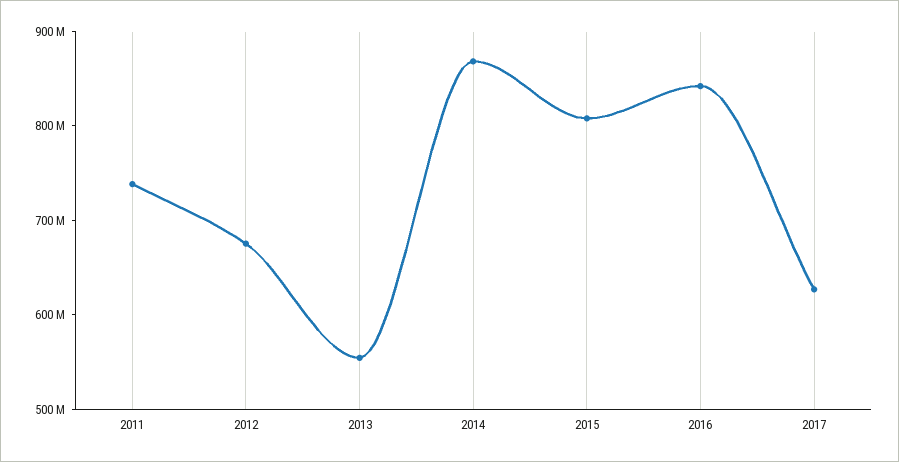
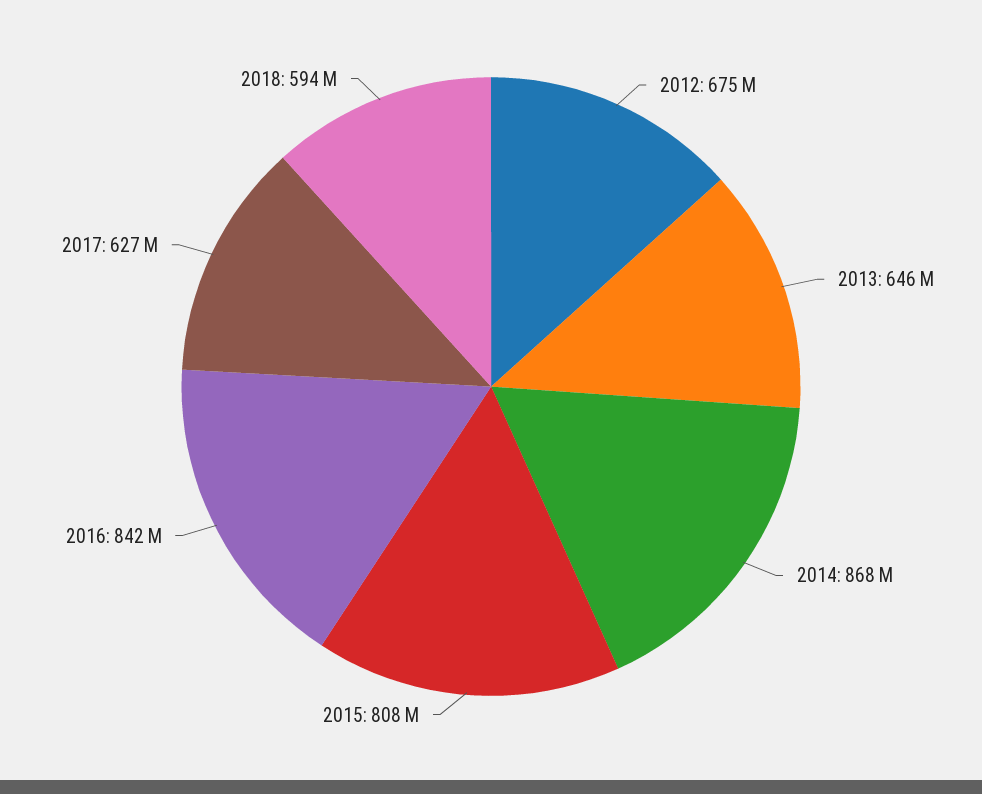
2011: 740000000 -> none
2013: 560000000 -> 646000000
2018: none -> 594000000

